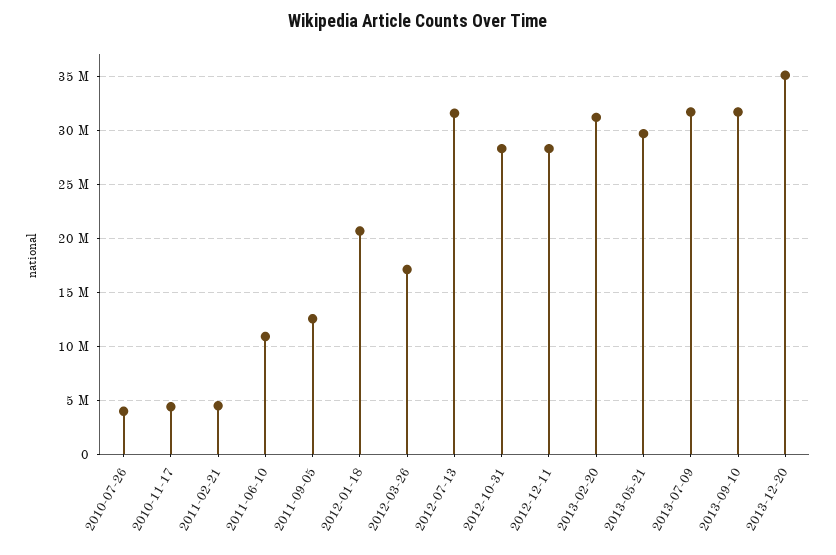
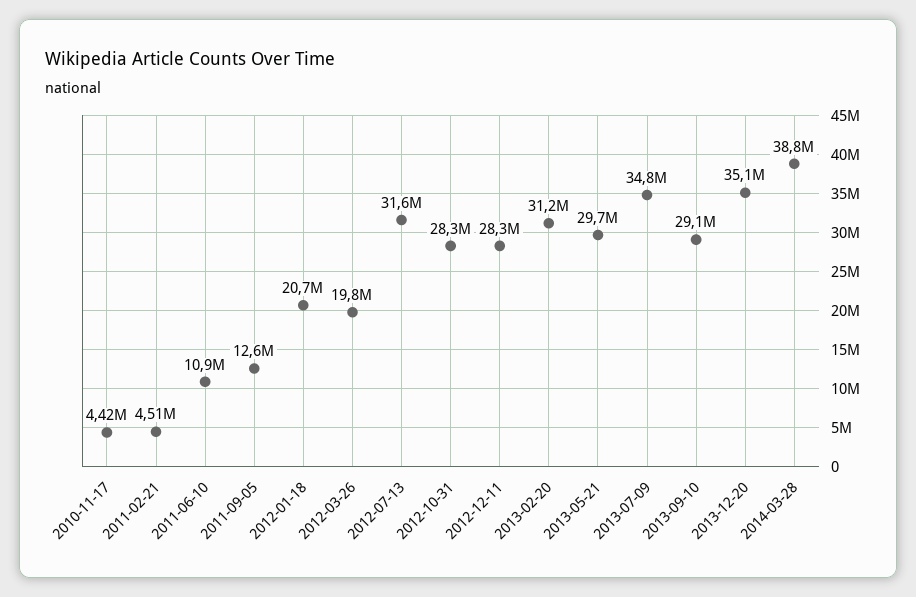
2010-07-26: 4000000 -> none
2012-03-26: 17000000 -> 19800000
2013-07-09: 32000000 -> 34800000
2013-09-10: 32000000 -> 29100000
2014-03-28: none -> 38800000

